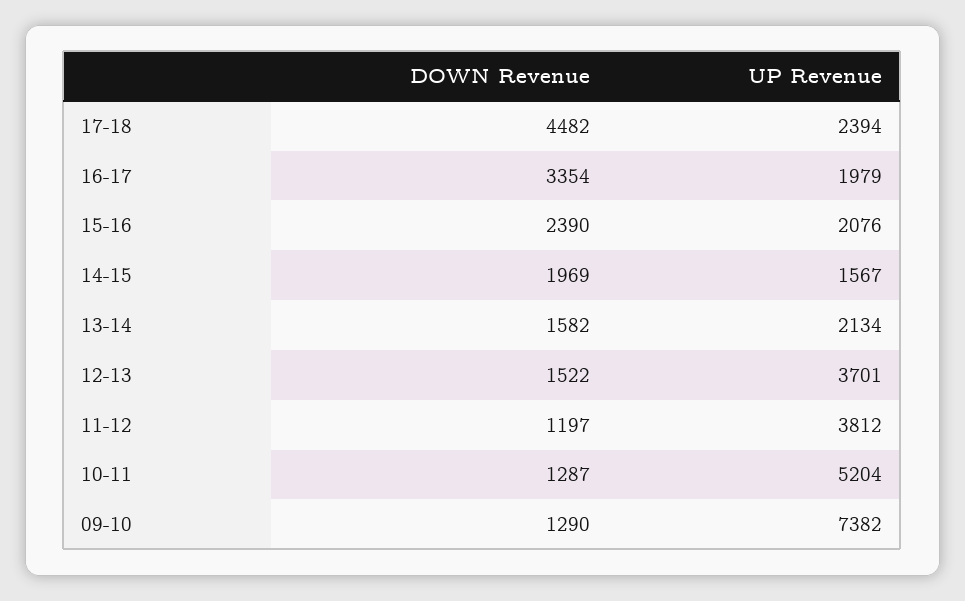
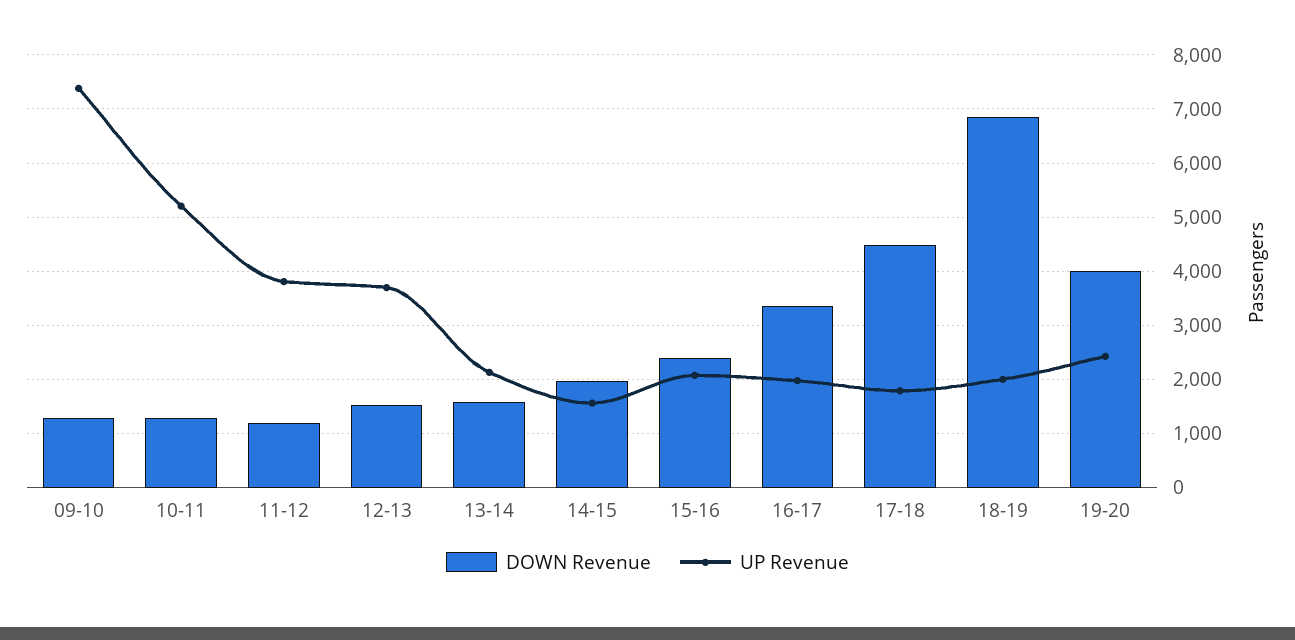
UP Revenue, 17-18: 2394 -> 1800
DOWN Revenue, 18-19: none -> 6800
UP Revenue, 18-19: none -> 2000
DOWN Revenue, 19-20: none -> 4000
UP Revenue, 19-20: none -> 2400

